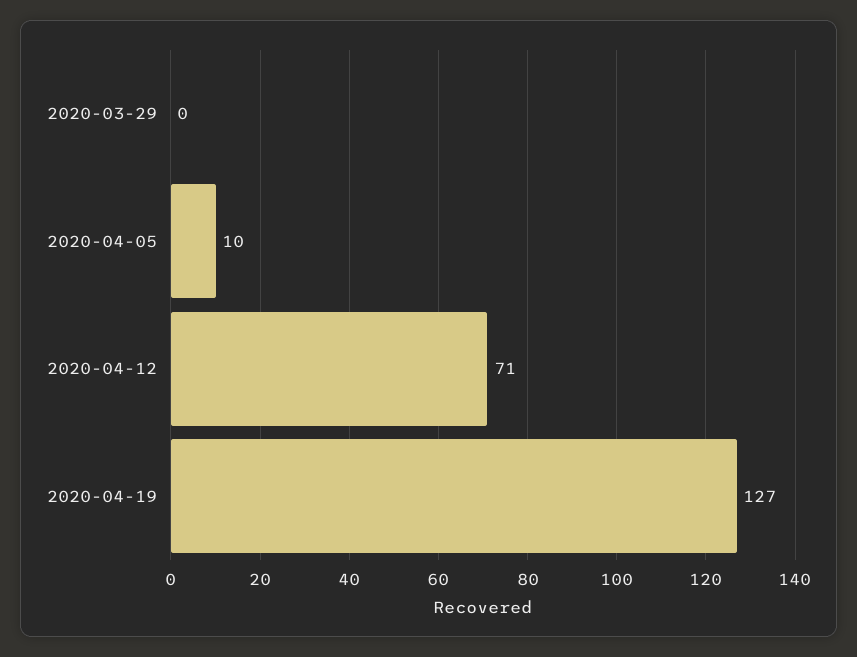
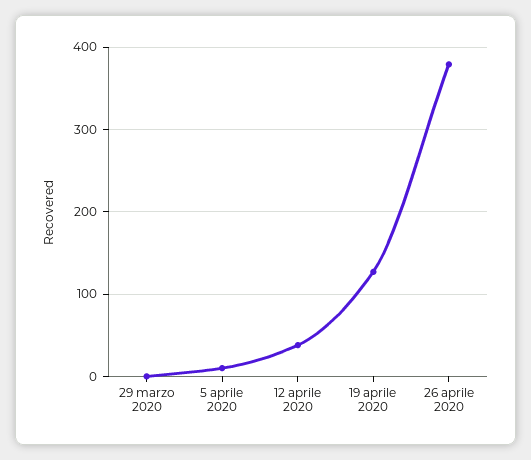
2020-04-12: 71 -> 40
26 aprile 2020: none -> 380

